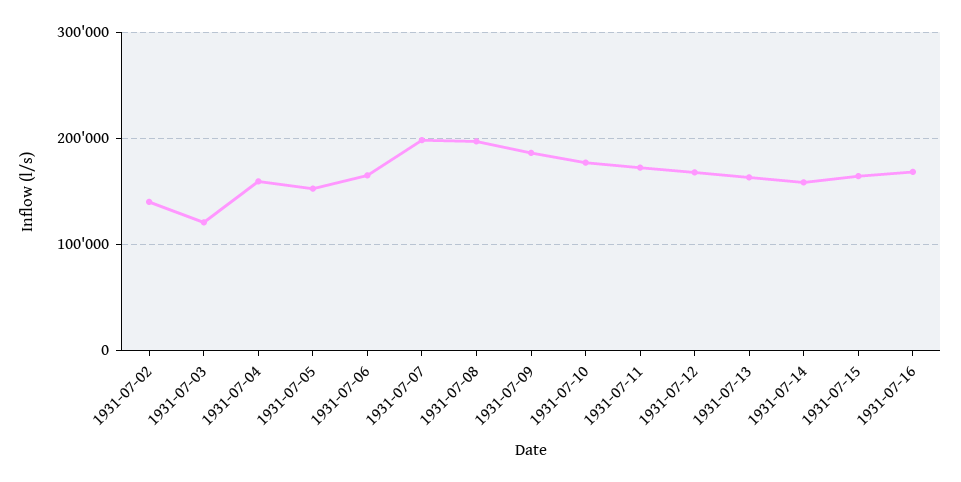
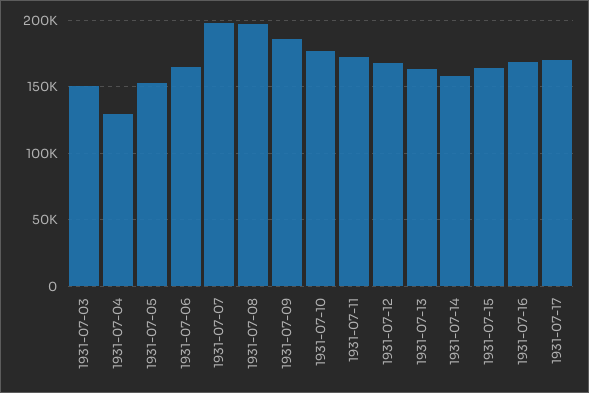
1931-07-02: 140000 -> none
1931-07-03: 120000 -> 150000
1931-07-04: 160000 -> 130000
1931-07-17: none -> 170000

